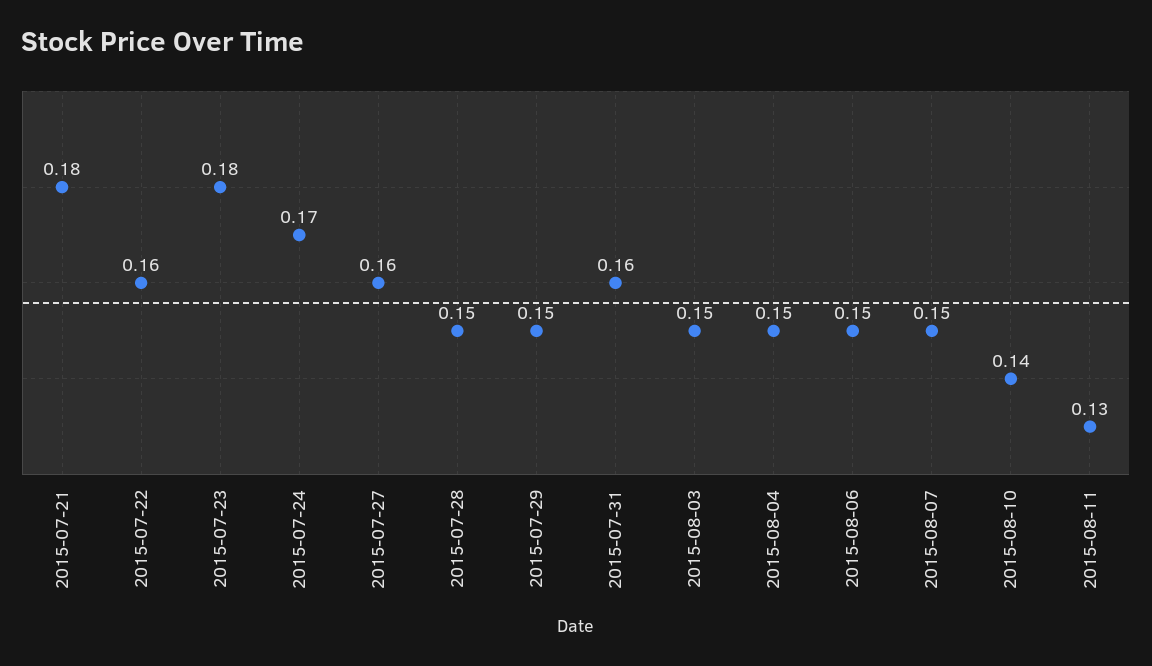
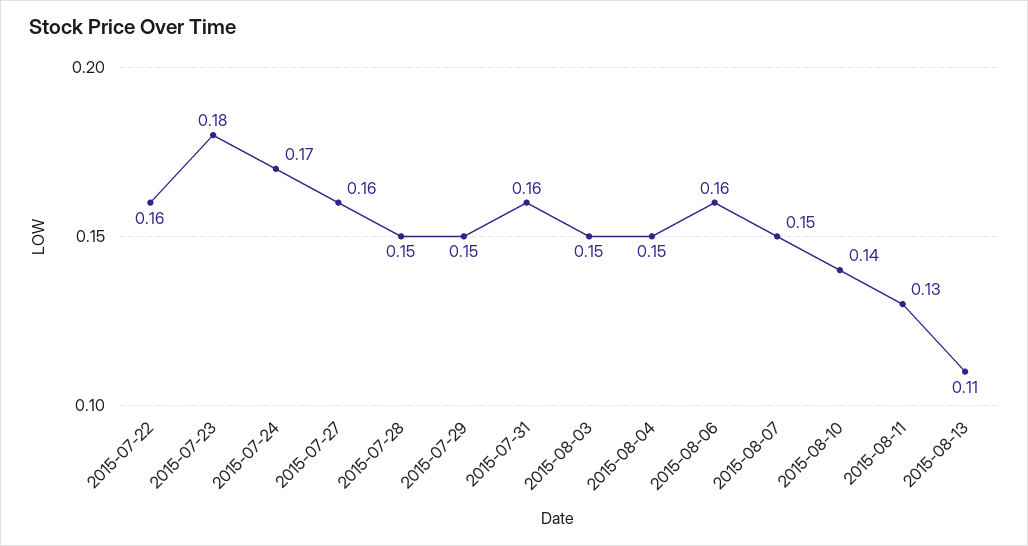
2015-07-21: 0.18 -> none
2015-08-06: 0.15 -> 0.16
2015-08-13: none -> 0.11

